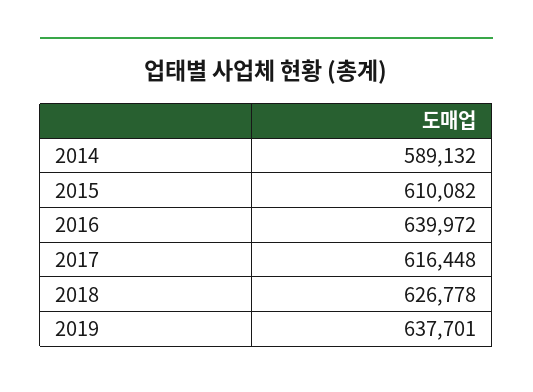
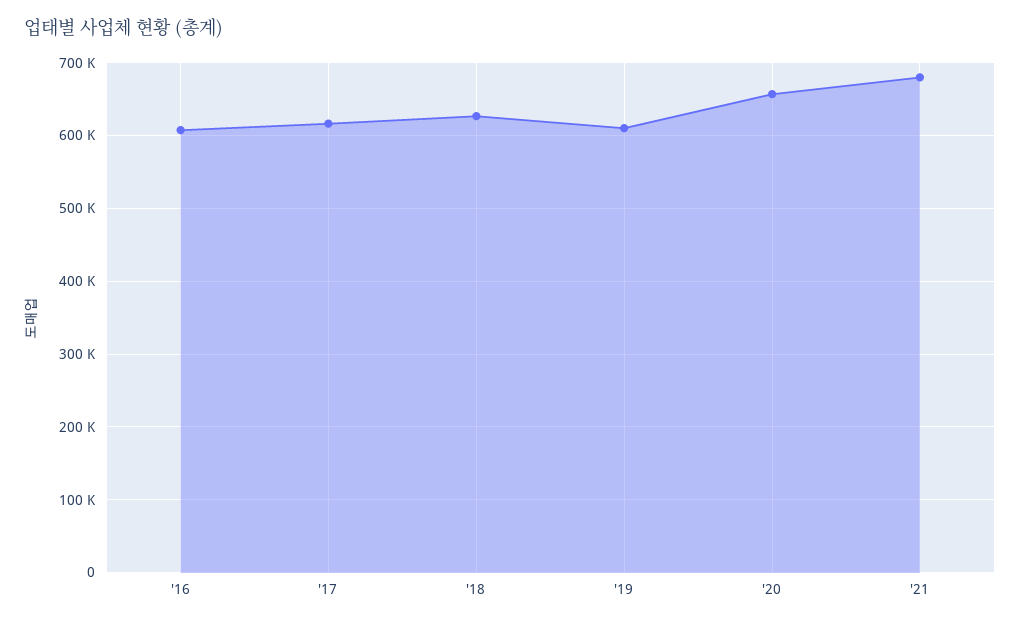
2014: 589132 -> none
2015: 610082 -> none
2016: 639972 -> 610000
2019: 637701 -> 610000
'20: none -> 660000
'21: none -> 680000

